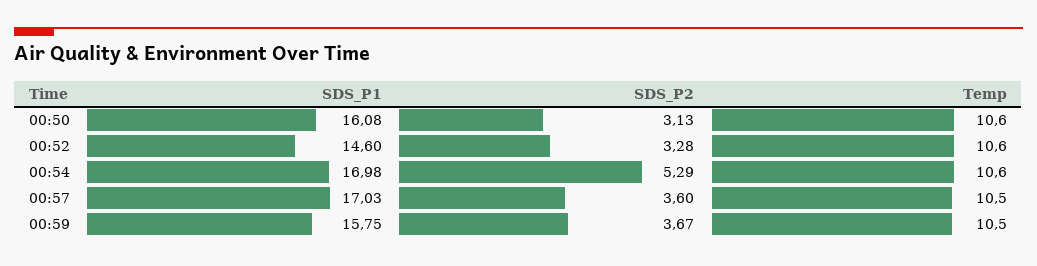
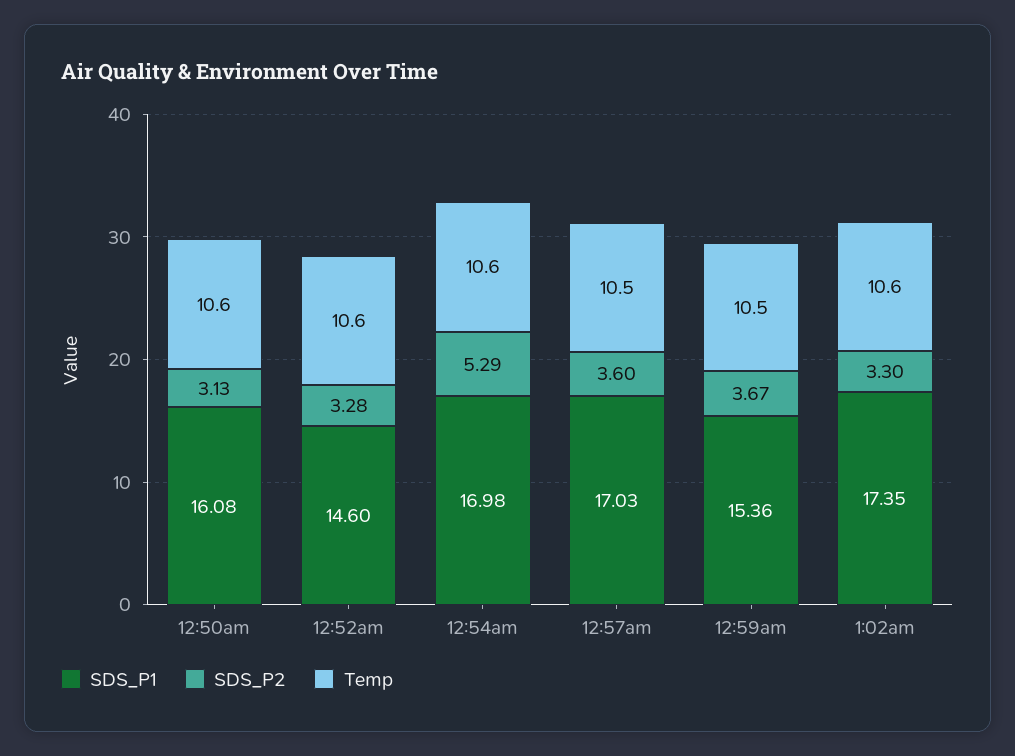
SDS_P1, 00:59: 15.75 -> 15.36
SDS_P1, 1:02am: none -> 17.35
SDS_P2, 1:02am: none -> 3.3
Temp, 1:02am: none -> 10.6

